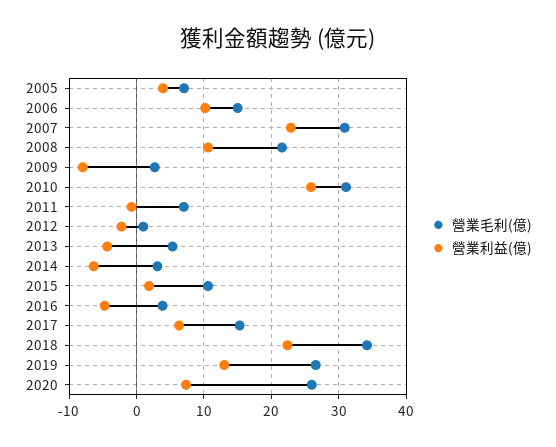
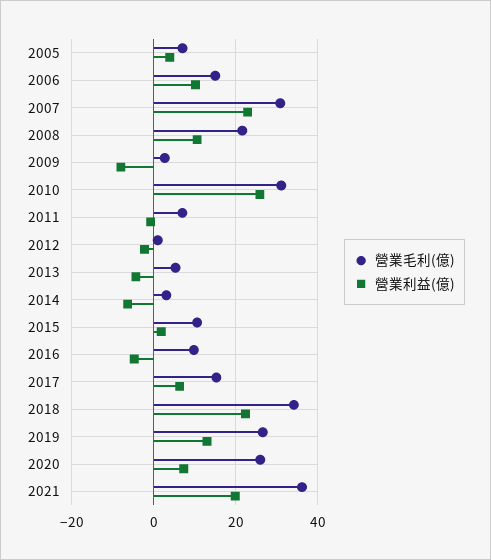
營業毛利(億), 2016: 4 -> 10
營業毛利(億), 2021: none -> 36
營業利益(億), 2021: none -> 20

